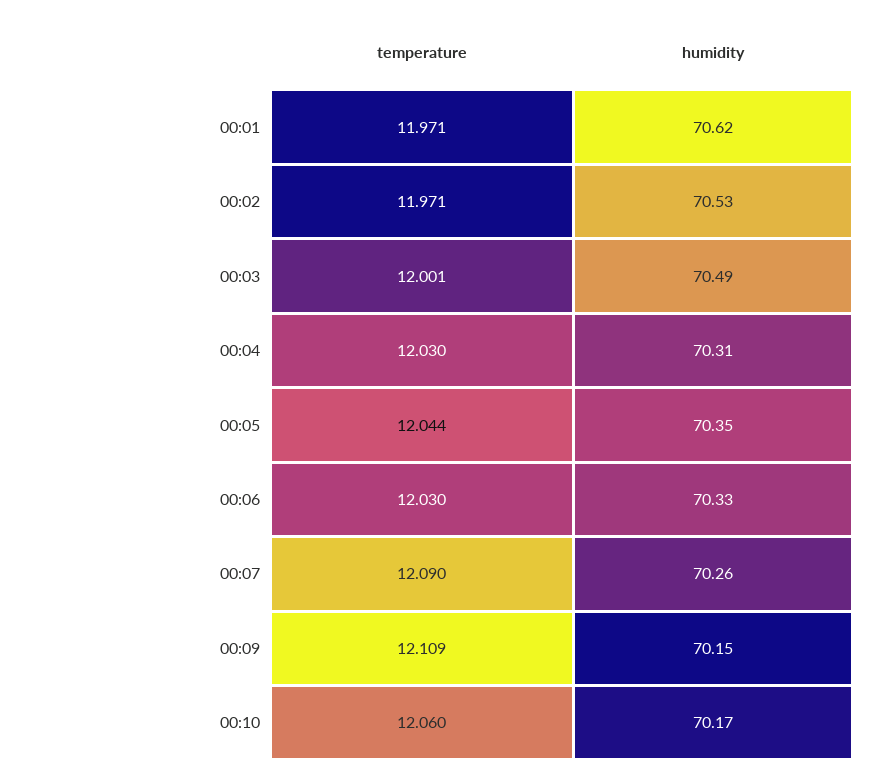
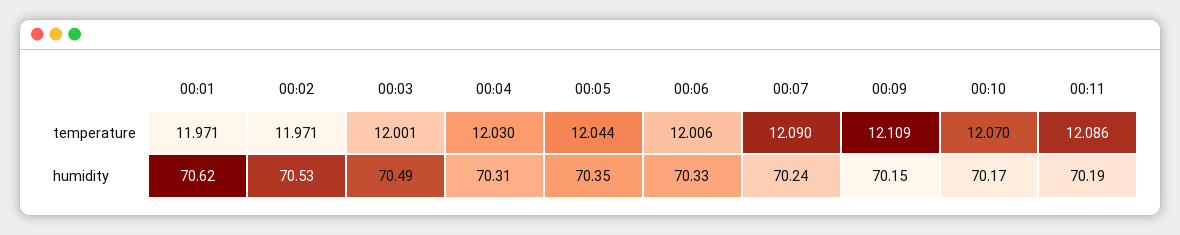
temperature, 00:06: 12.03 -> 12.006
humidity, 00:07: 70.26 -> 70.24
temperature, 00:10: 12.06 -> 12.07
temperature, 00:11: none -> 12.086
humidity, 00:11: none -> 70.19

